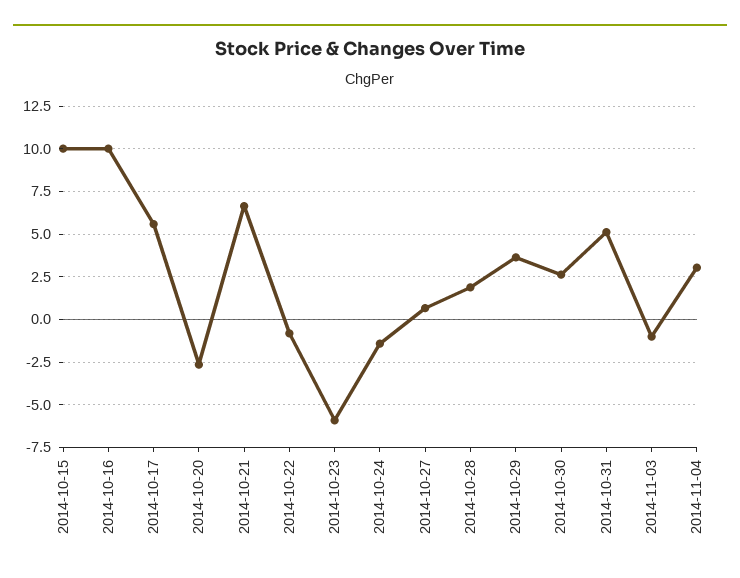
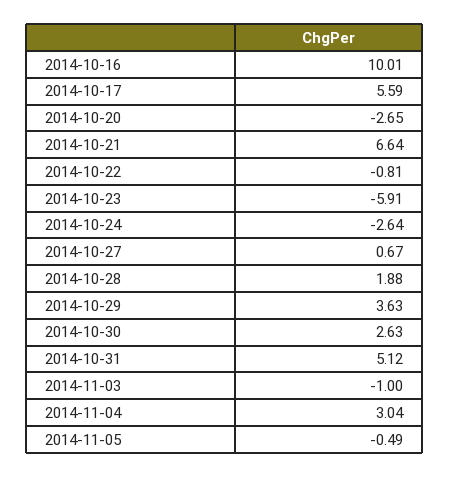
2014-10-15: 10 -> none
2014-10-24: -1.5 -> -2.64
2014-11-05: none -> -0.49

